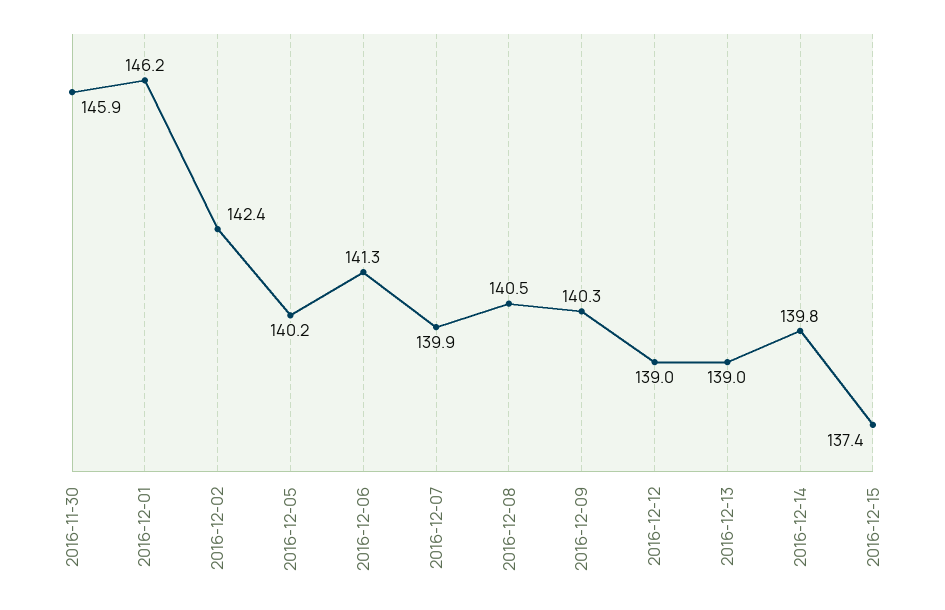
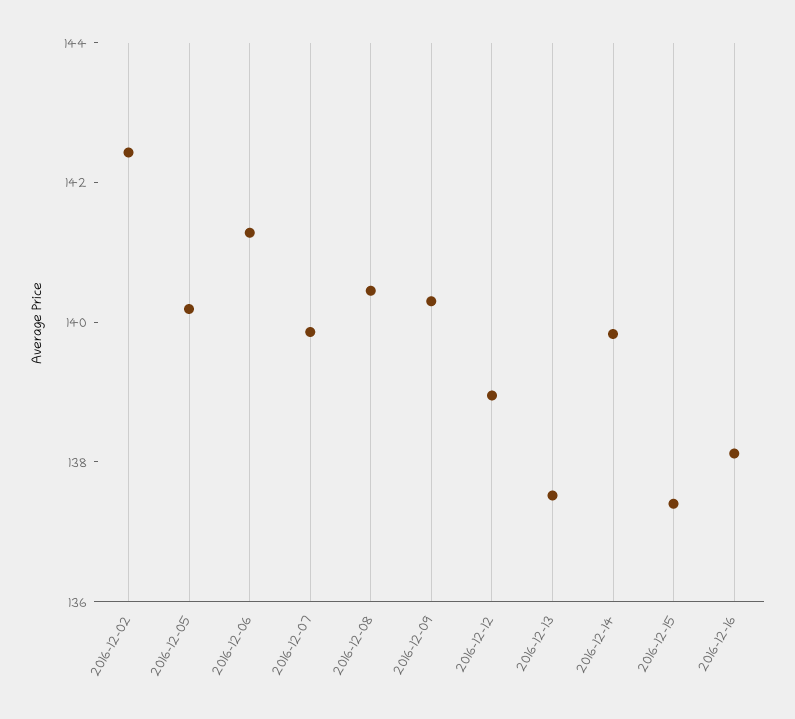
2016-11-30: 145.9 -> none
2016-12-01: 146.2 -> none
2016-12-13: 139 -> 137.5
2016-12-16: none -> 138

